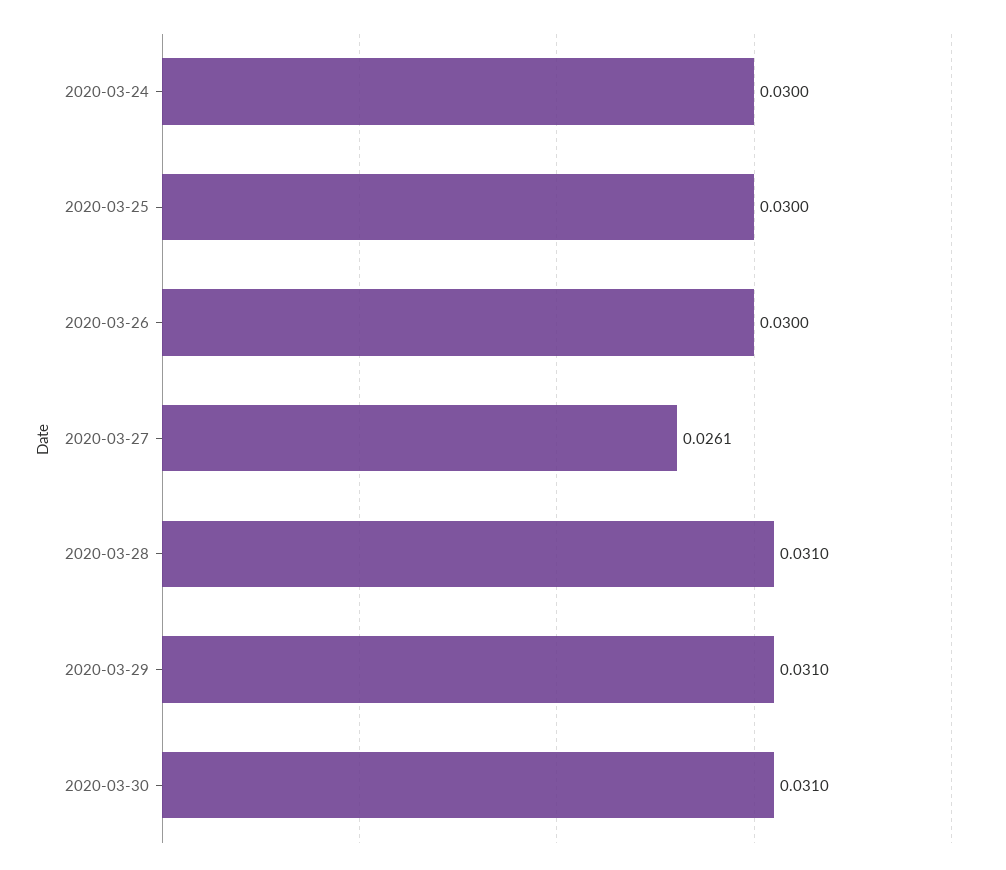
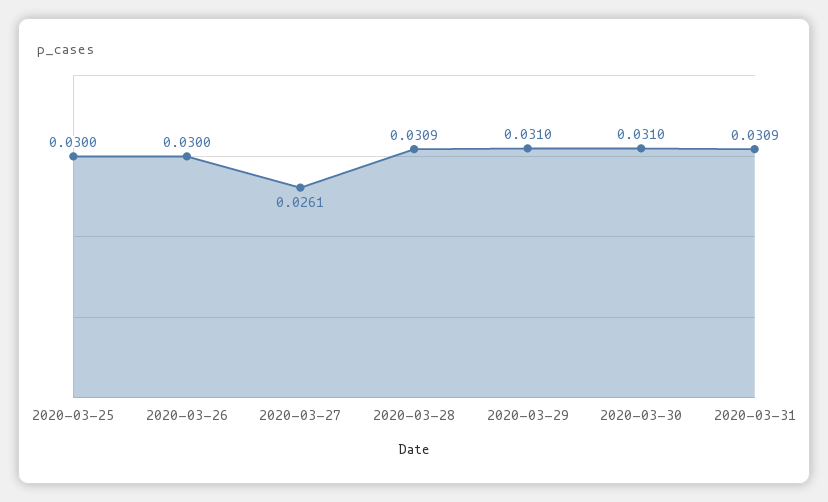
2020-03-24: 0.03 -> none
2020-03-28: 0.031 -> 0.0309
2020-03-31: none -> 0.0309

